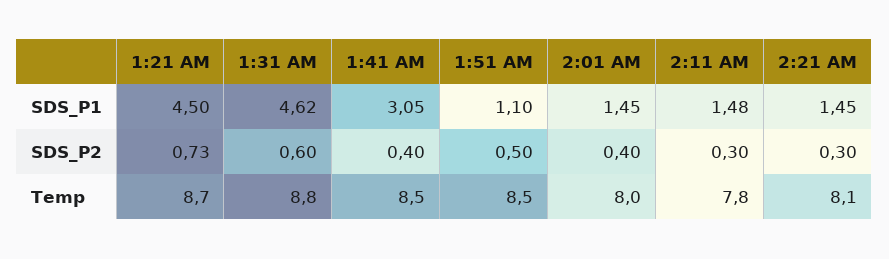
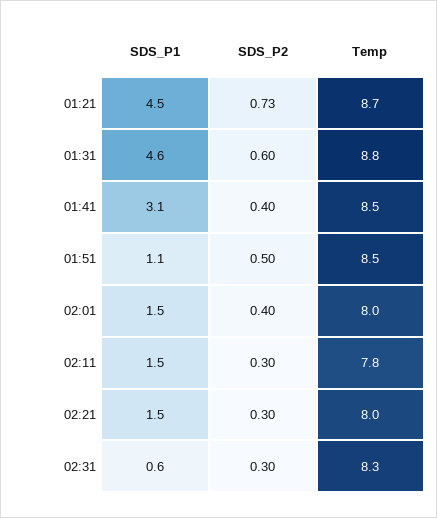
2:21 AM, Temp: 8.1 -> 8
02:31, SDS_P1: none -> 0.6
02:31, SDS_P2: none -> 0.3
02:31, Temp: none -> 8.3

